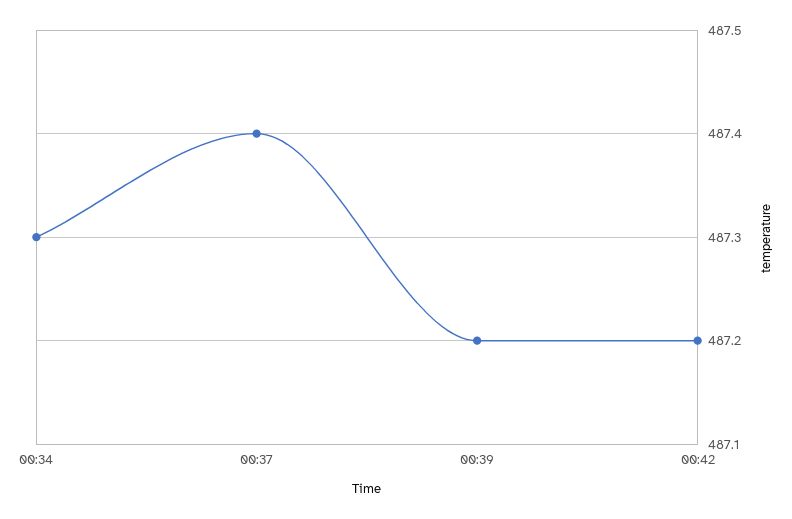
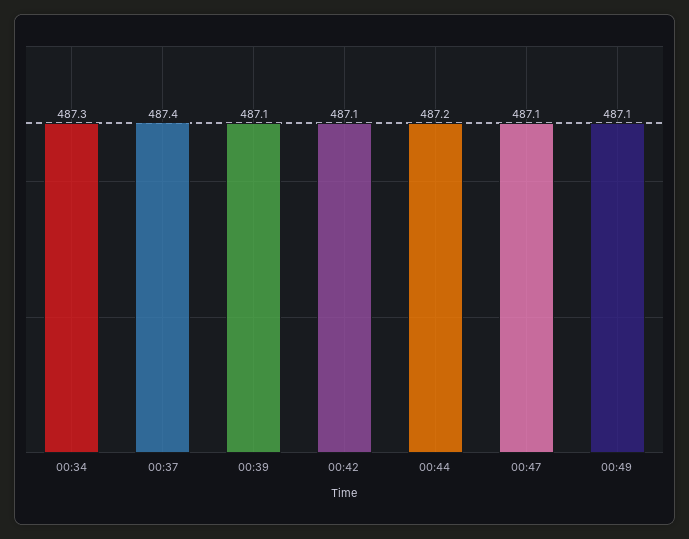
00:39: 487.2 -> 487.1
00:42: 487.2 -> 487.1
00:44: none -> 487.2
00:47: none -> 487.1
00:49: none -> 487.1

